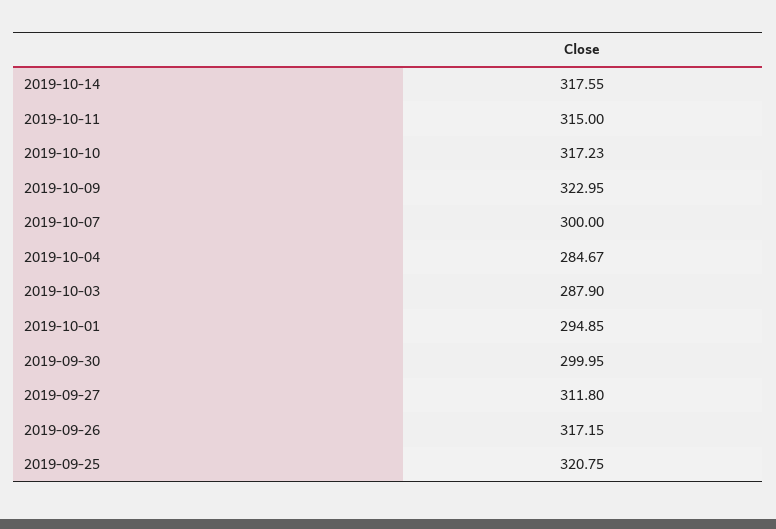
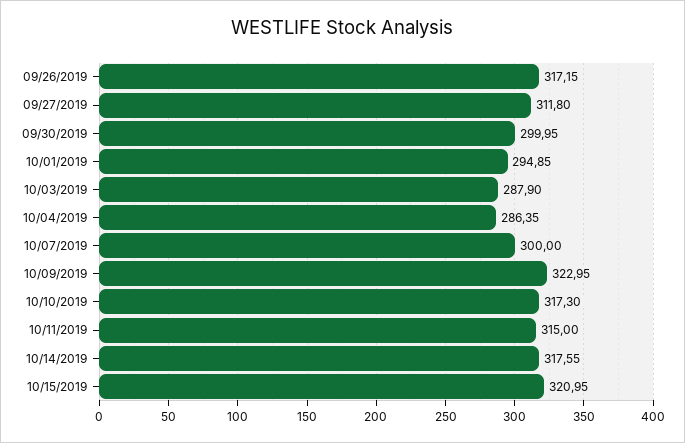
2019-10-10: 317.23 -> 317.3
2019-10-04: 284.67 -> 286.35
2019-09-25: 320.75 -> none
10/15/2019: none -> 320.95

